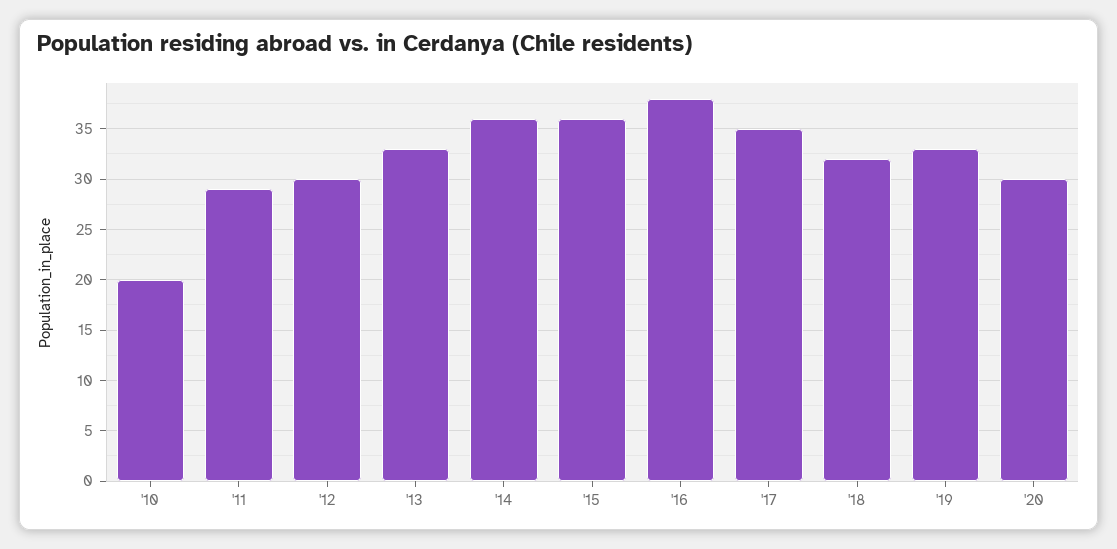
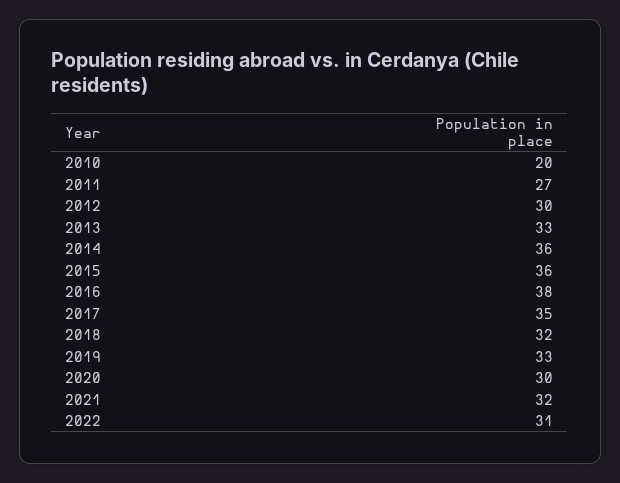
'11: 29 -> 27
2021: none -> 32
2022: none -> 31

